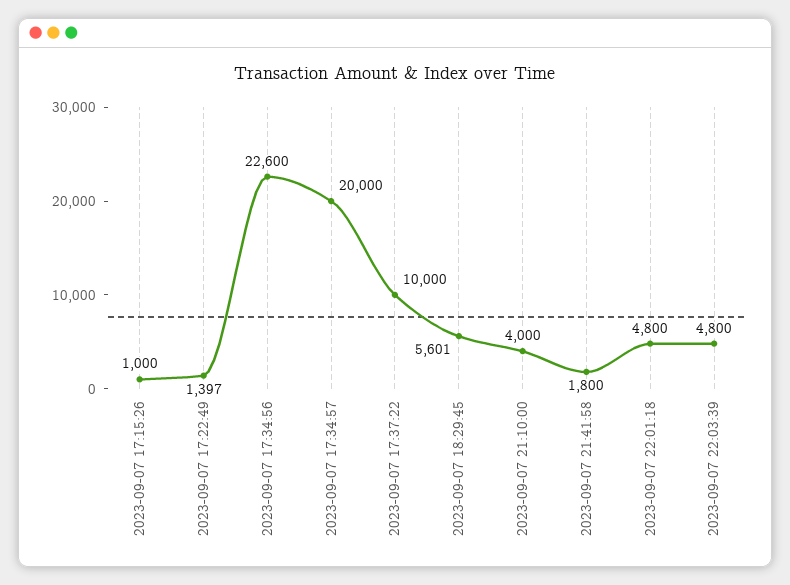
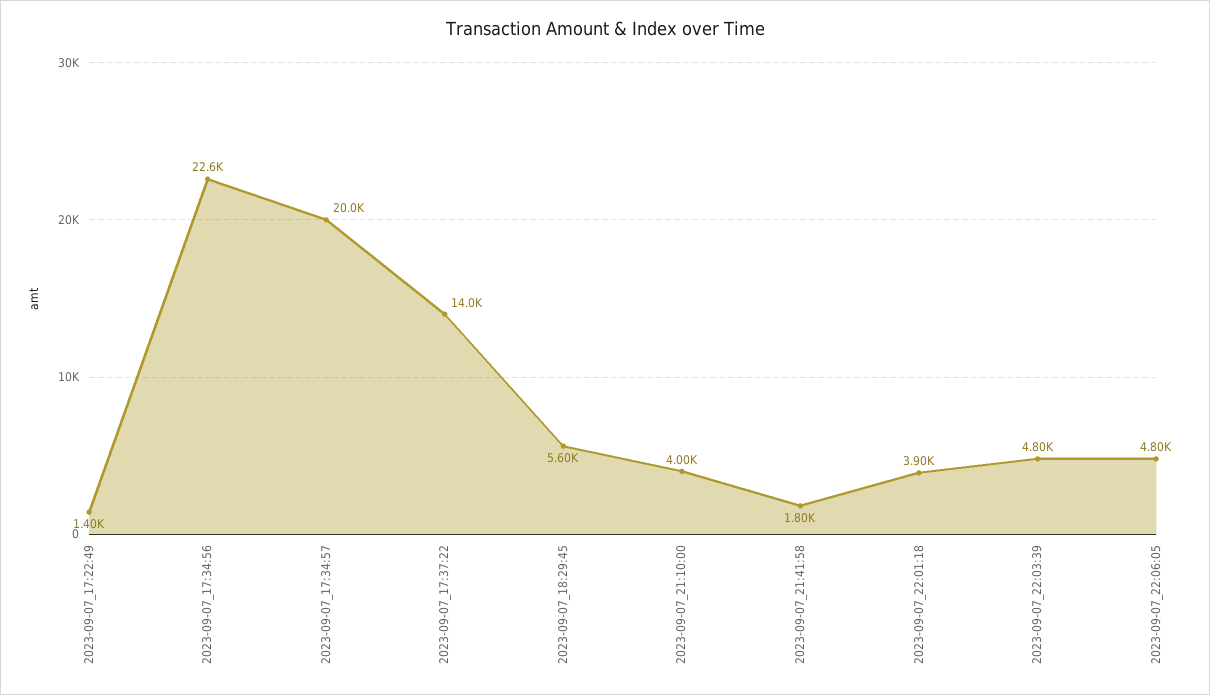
2023-09-07 17:15:26: 1000 -> none
2023-09-07 17:37:22: 10000 -> 14000
2023-09-07 22:01:18: 4800 -> 3900
2023-09-07_22:06:05: none -> 4800

